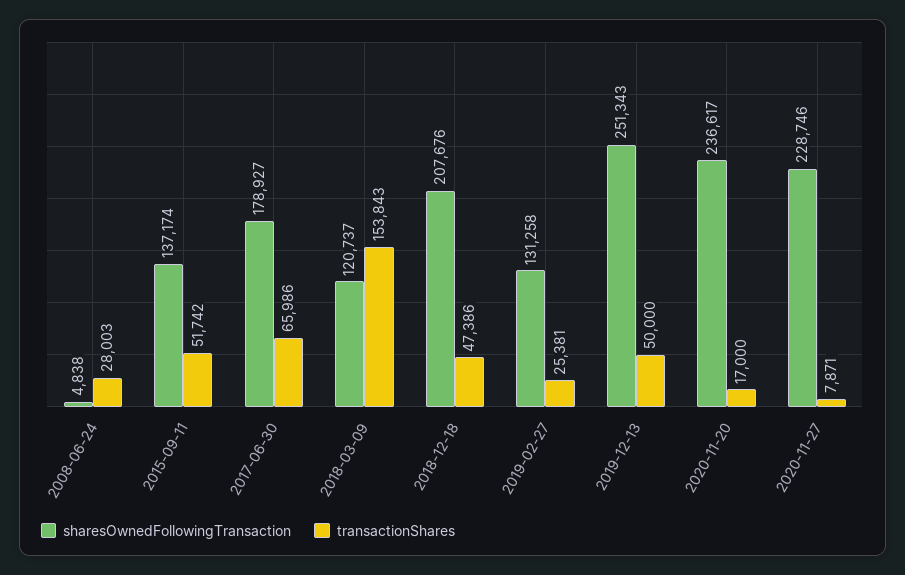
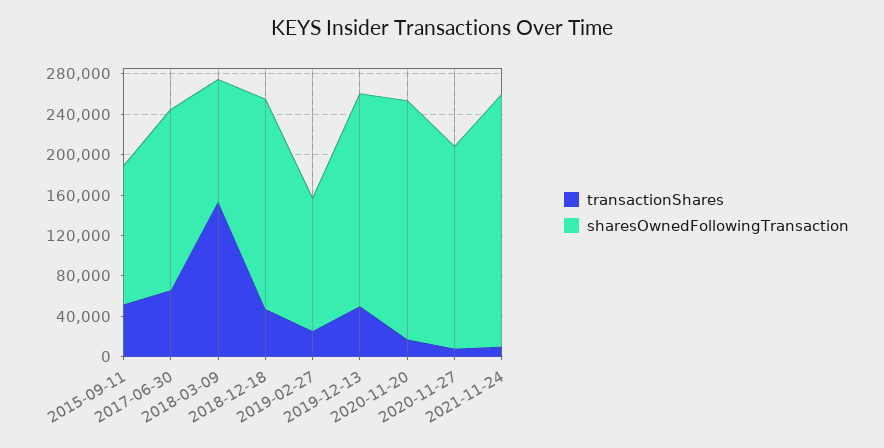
sharesOwnedFollowingTransaction, 2008-06-24: 4838 -> none
transactionShares, 2008-06-24: 28003 -> none
sharesOwnedFollowingTransaction, 2019-12-13: 251343 -> 210000
sharesOwnedFollowingTransaction, 2020-11-27: 228746 -> 200000
transactionShares, 2021-11-24: none -> 10000
sharesOwnedFollowingTransaction, 2021-11-24: none -> 250000

